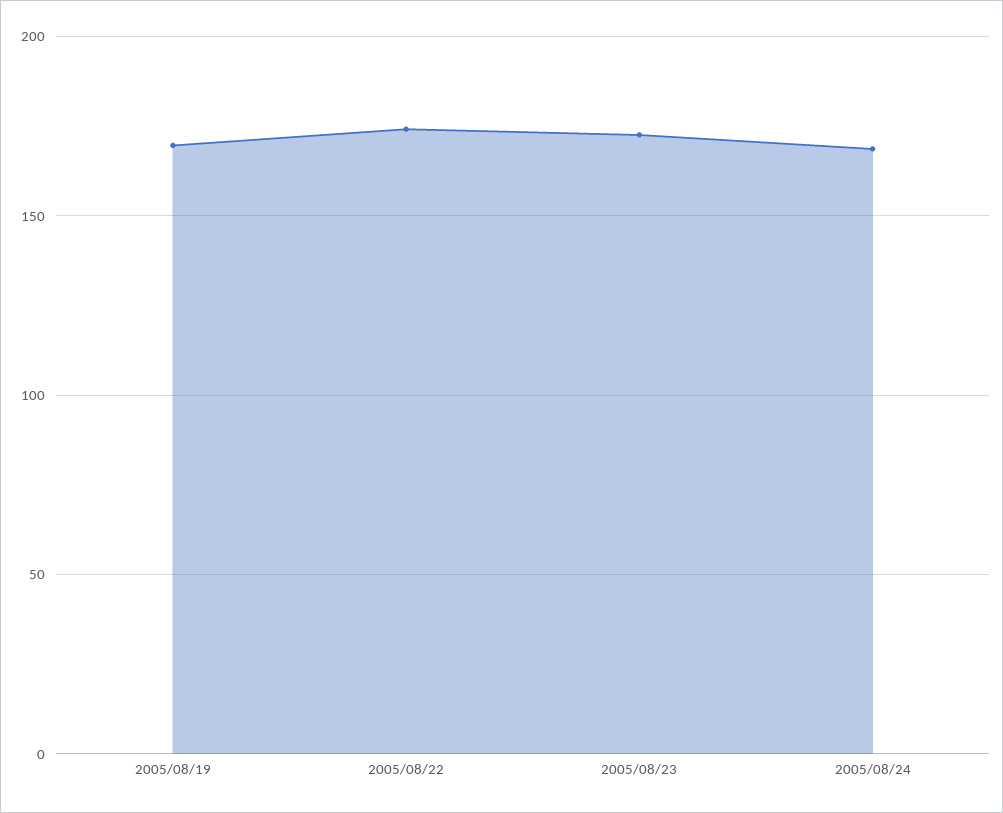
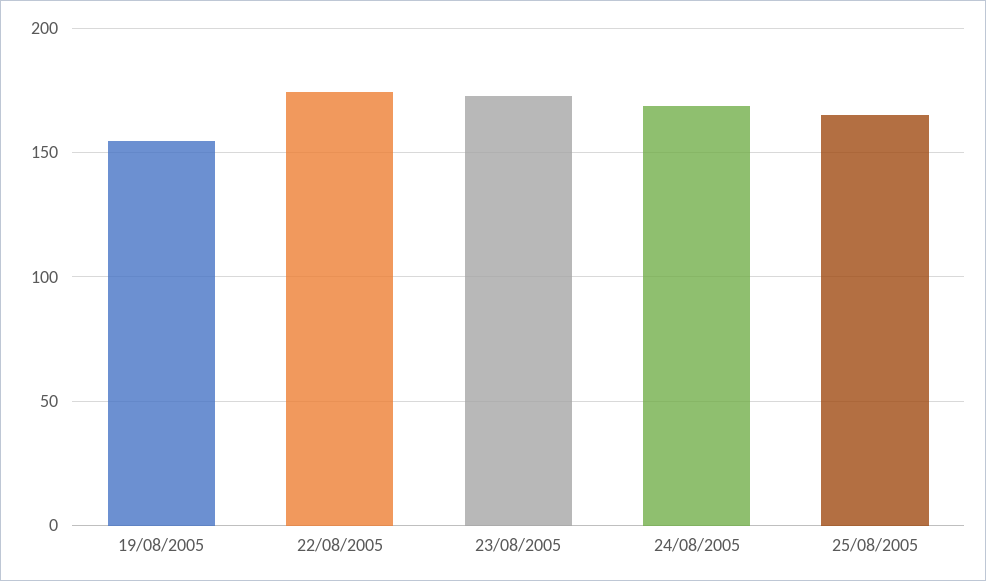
2005/08/19: 170 -> 155
25/08/2005: none -> 165

